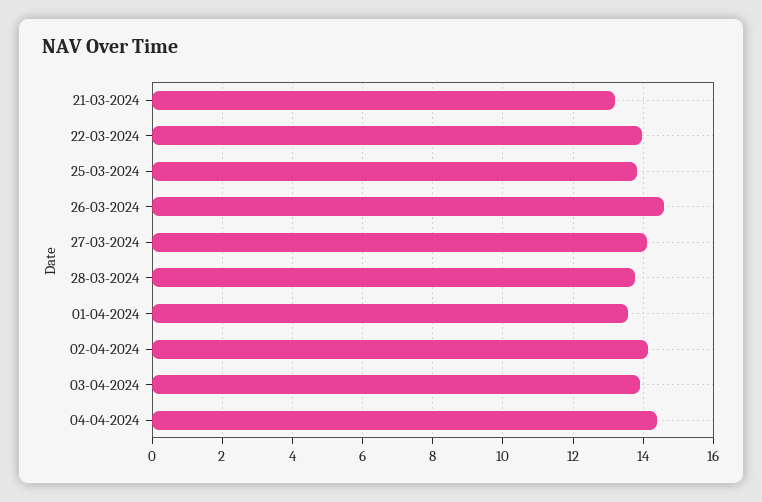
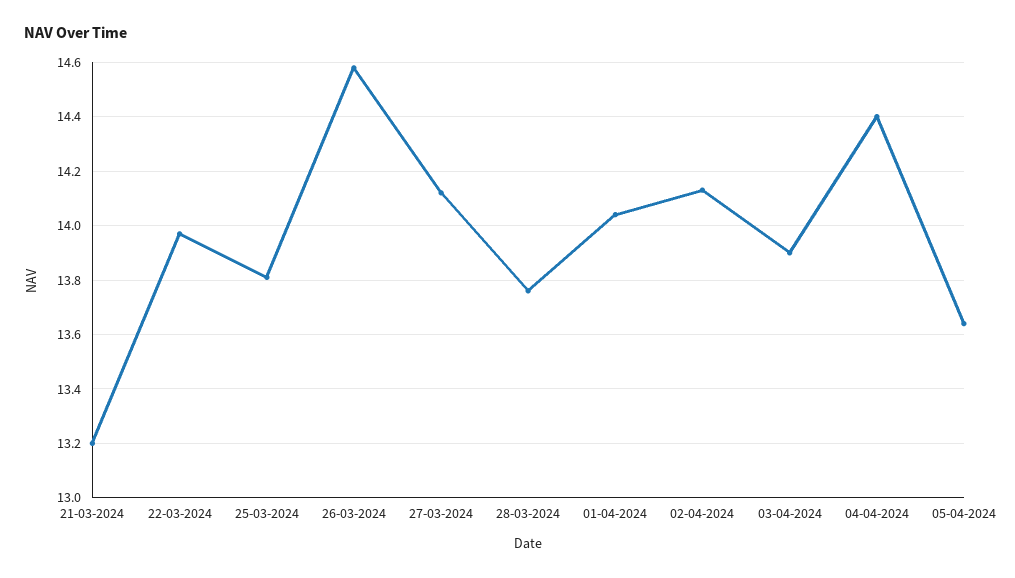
01-04-2024: 13.6 -> 14.05
05-04-2024: none -> 13.65

